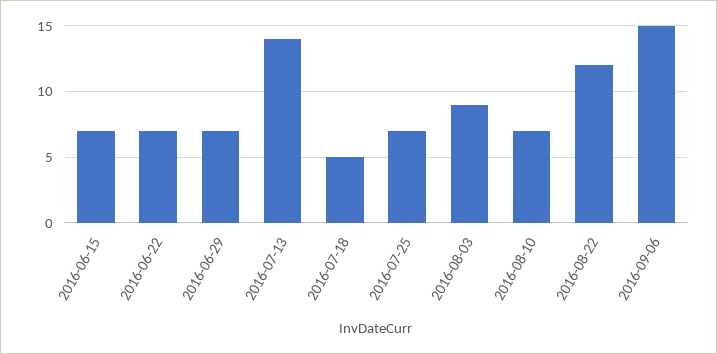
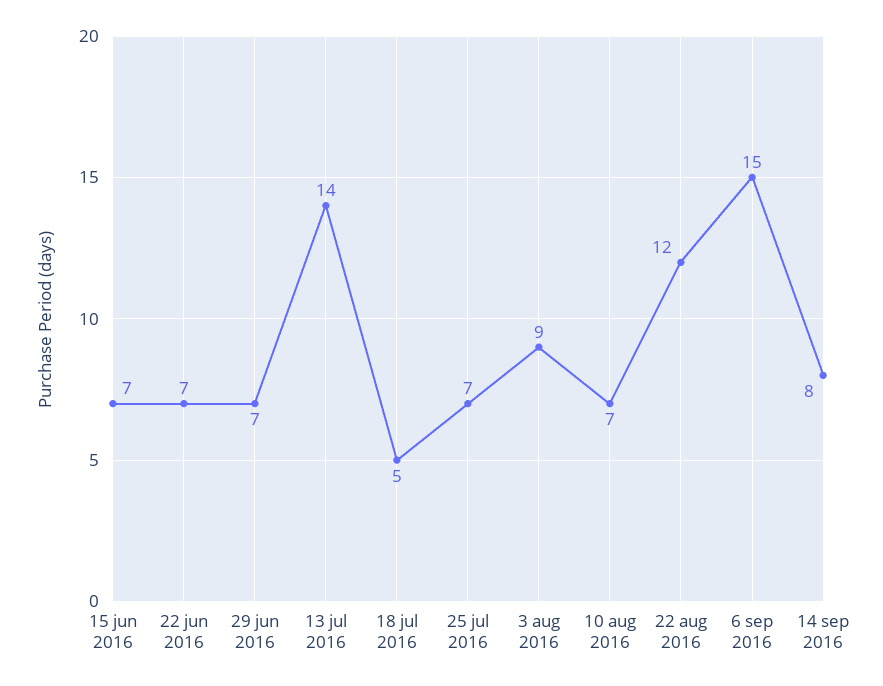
14 sep 2016: none -> 8

